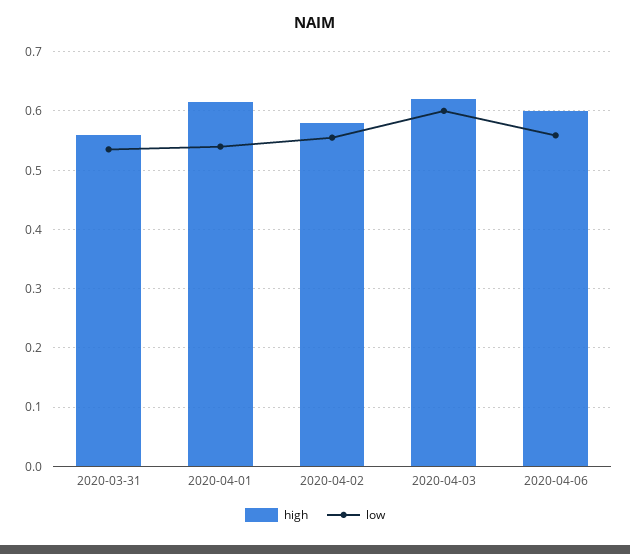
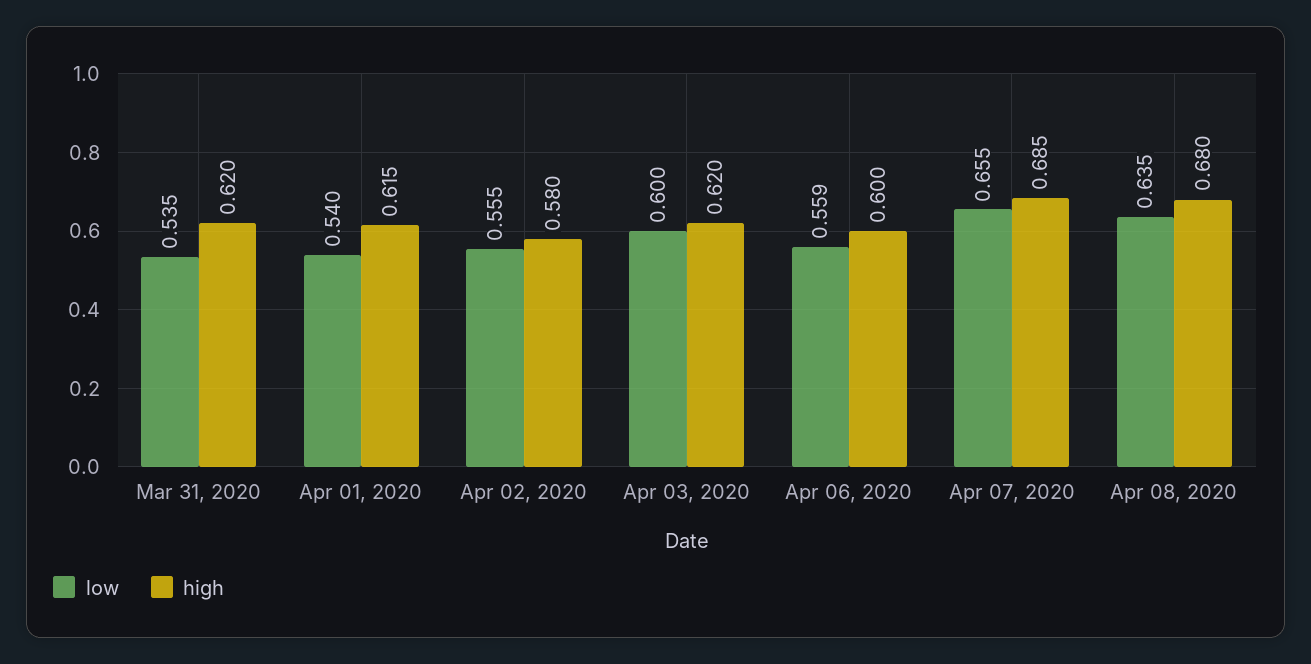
high, 2020-03-31: 0.56 -> 0.62
low, Apr 07, 2020: none -> 0.655
high, Apr 07, 2020: none -> 0.685
low, Apr 08, 2020: none -> 0.635
high, Apr 08, 2020: none -> 0.68

